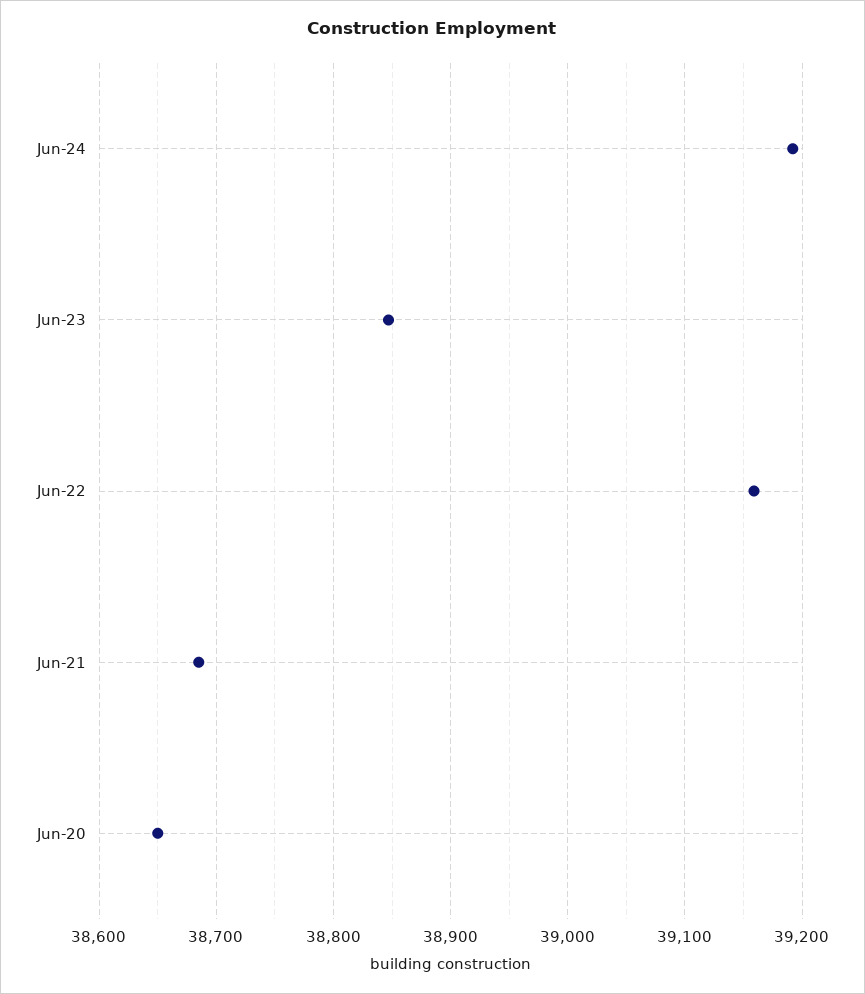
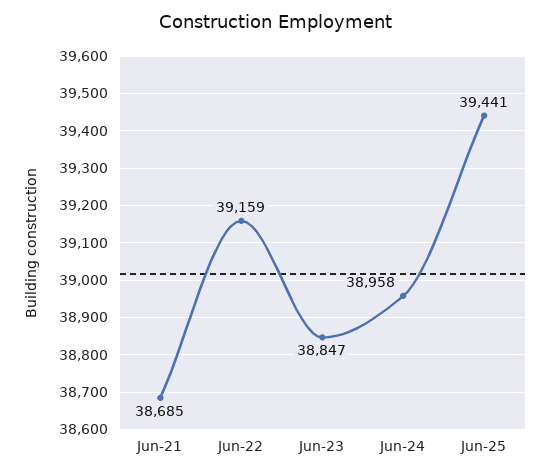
Jun-24: 39190 -> 38958
Jun-20: 38650 -> none
Jun-25: none -> 39441

